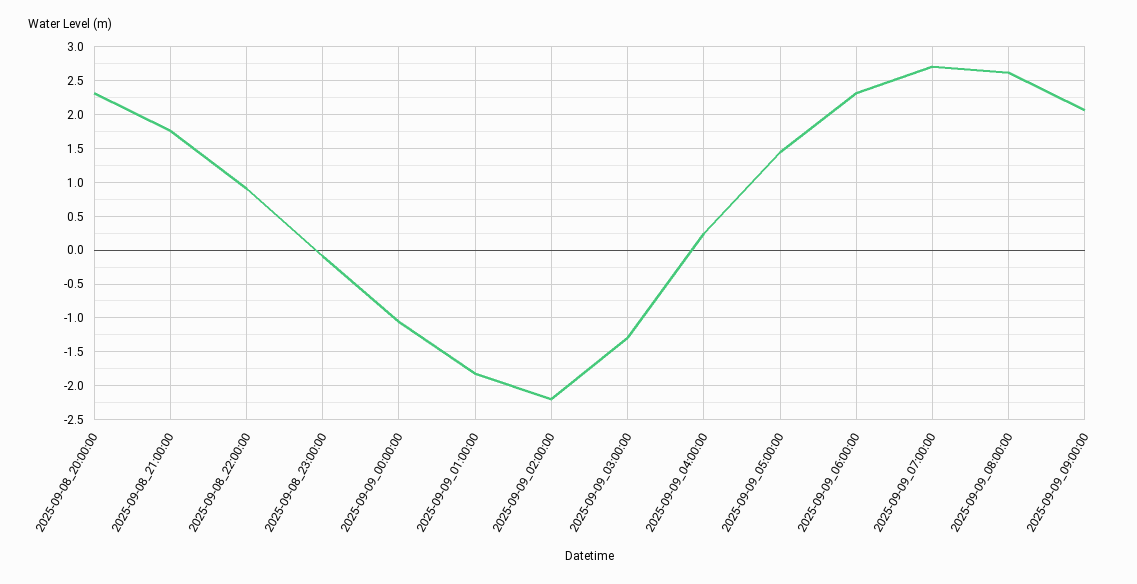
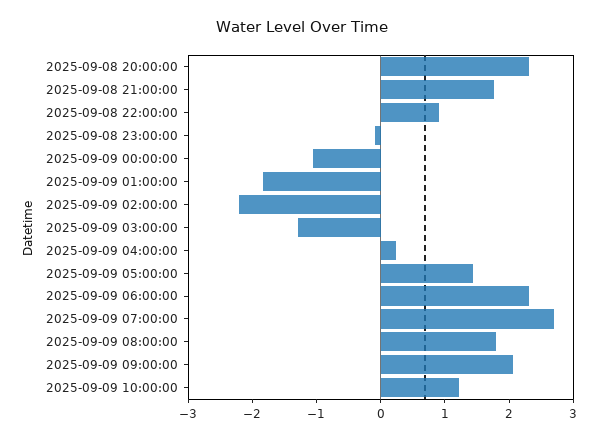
2025-09-09_08:00:00: 2.6 -> 1.8
2025-09-09 10:00:00: none -> 1.2

